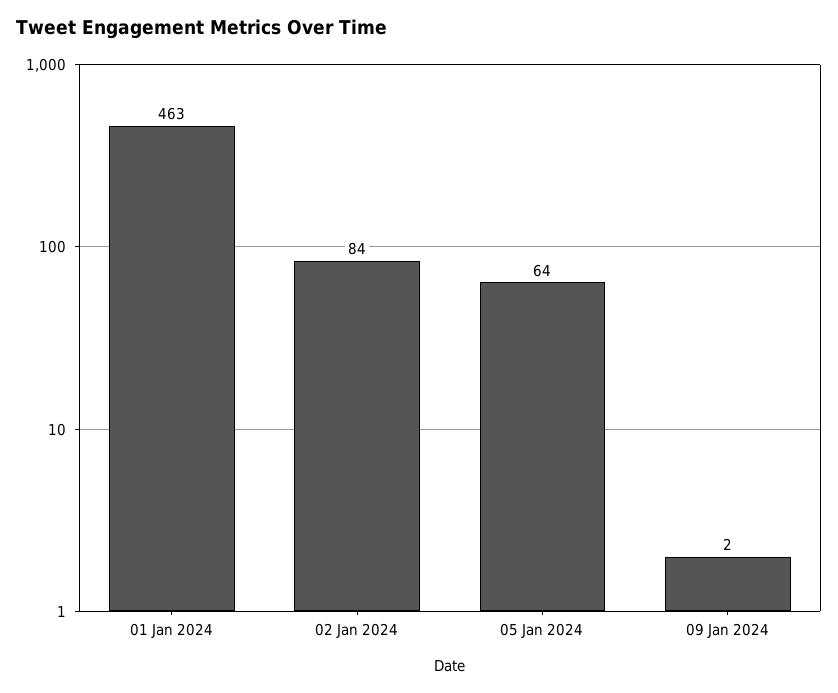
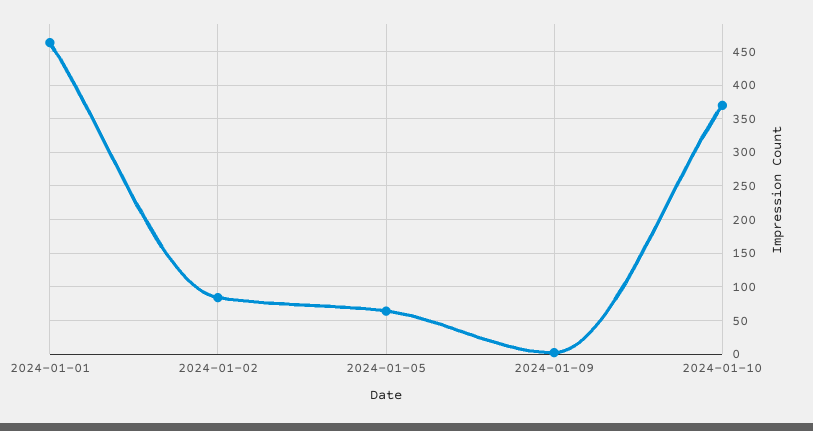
2024-01-10: none -> 370

